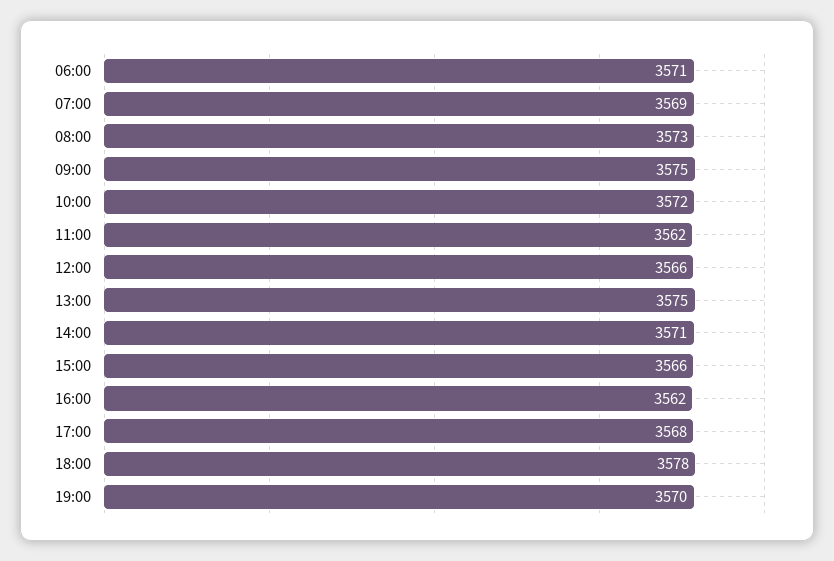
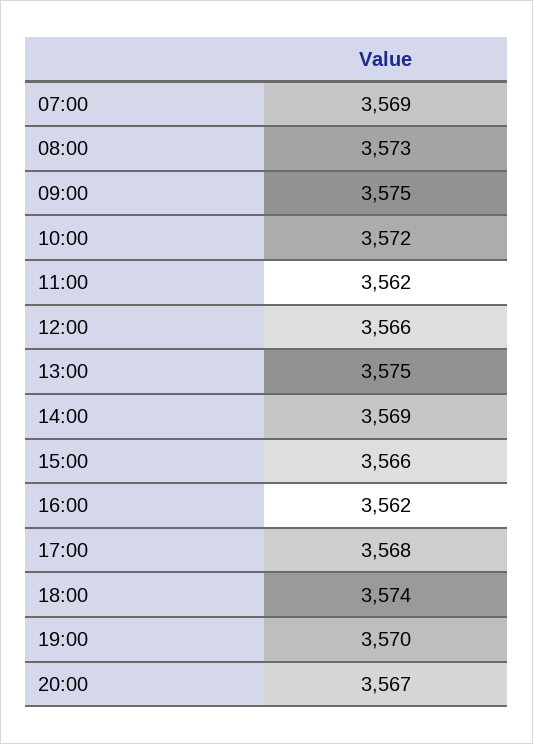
06:00: 3571 -> none
14:00: 3571 -> 3569
18:00: 3578 -> 3574
20:00: none -> 3567

